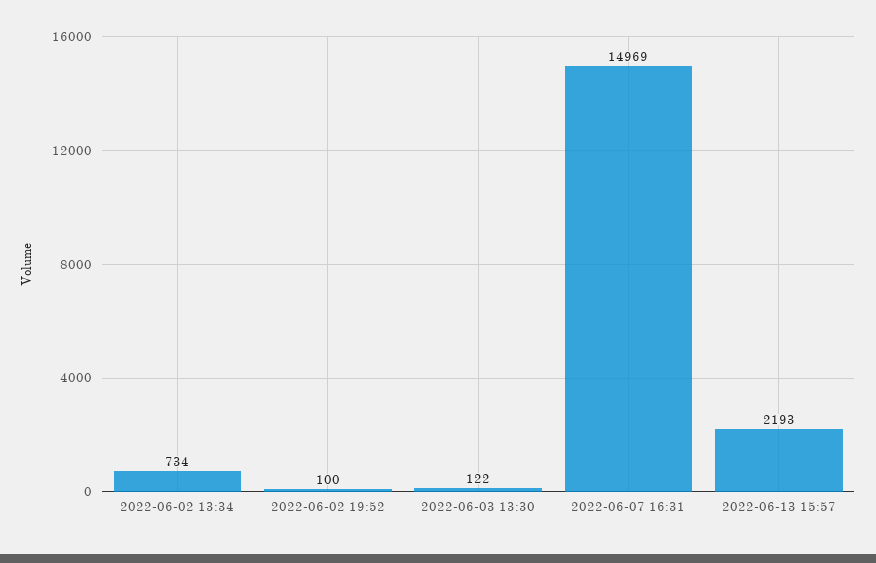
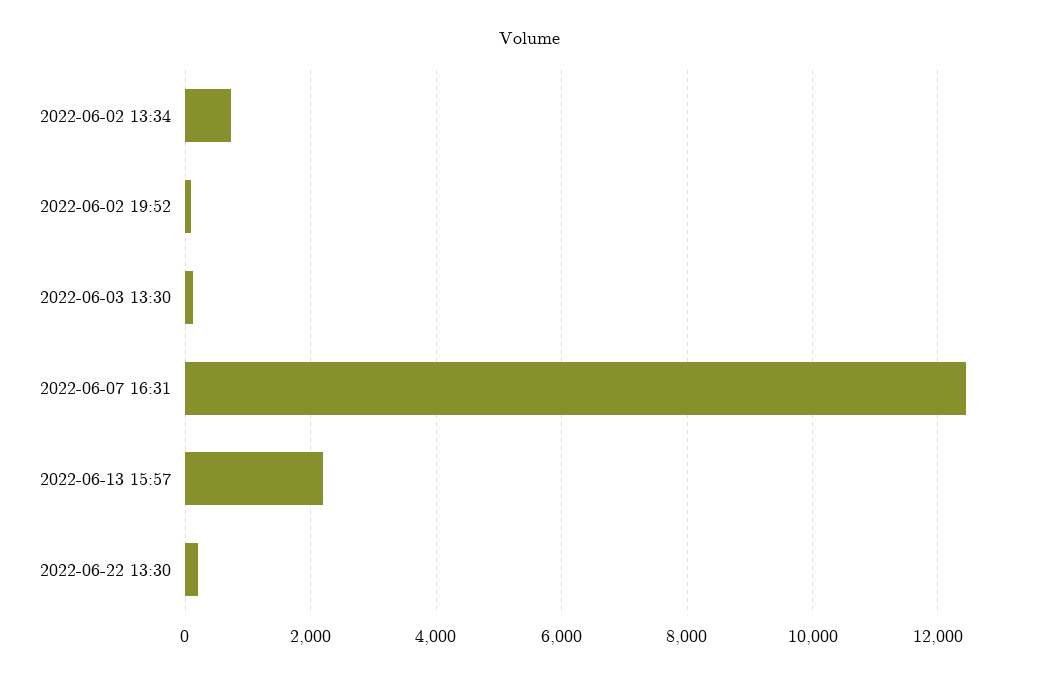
2022-06-07 16:31: 14969 -> 12400
2022-06-22 13:30: none -> 200

